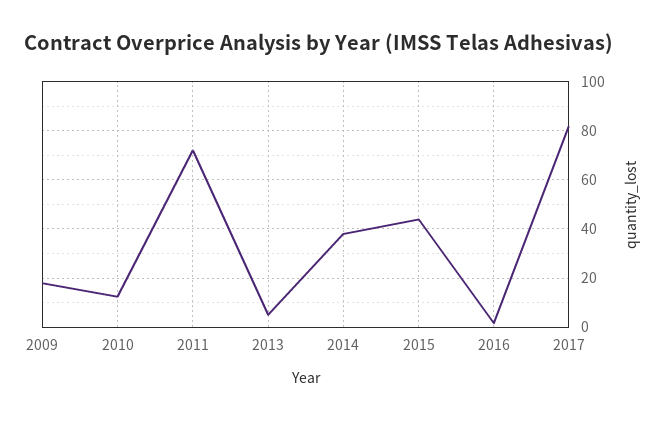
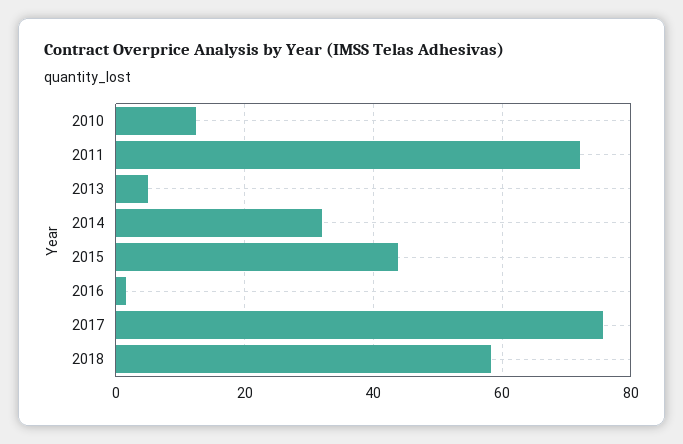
2009: 17.5 -> none
2014: 37.5 -> 32
2017: 82.5 -> 76
2018: none -> 58

